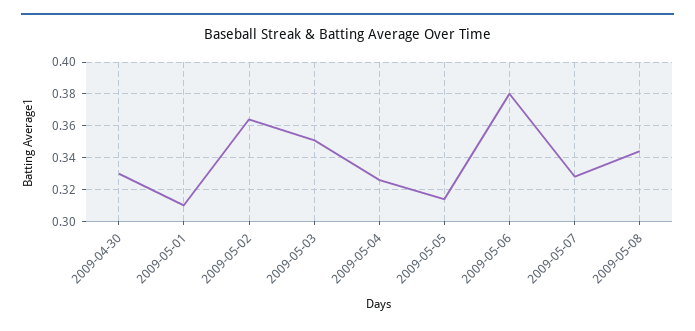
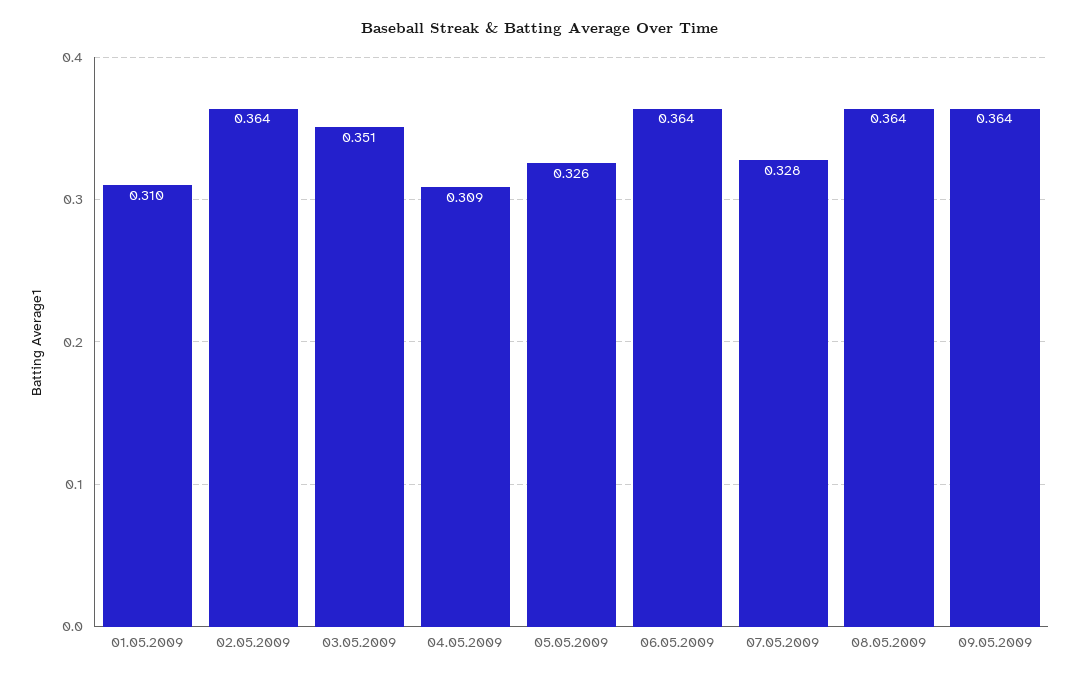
2009-04-30: 0.33 -> none
2009-05-04: 0.325 -> 0.309
2009-05-05: 0.315 -> 0.326
2009-05-06: 0.38 -> 0.364
2009-05-08: 0.345 -> 0.364
09.05.2009: none -> 0.364

